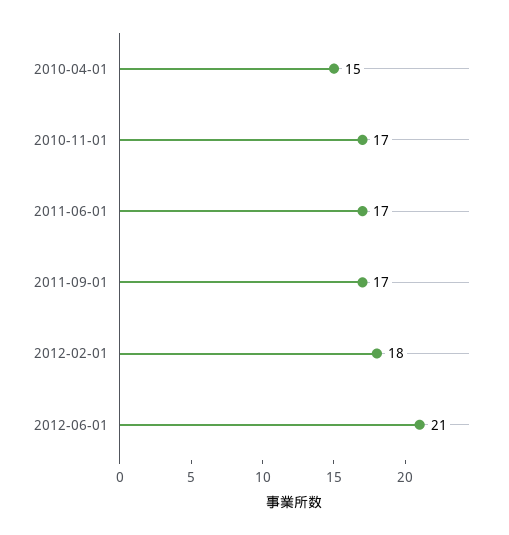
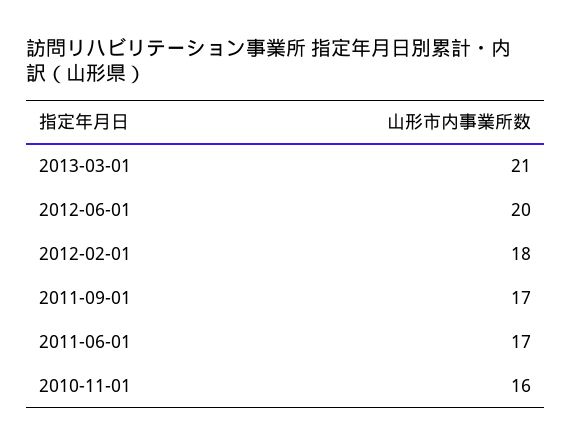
2010-04-01: 15 -> none
2010-11-01: 17 -> 16
2012-06-01: 21 -> 20
2013-03-01: none -> 21

